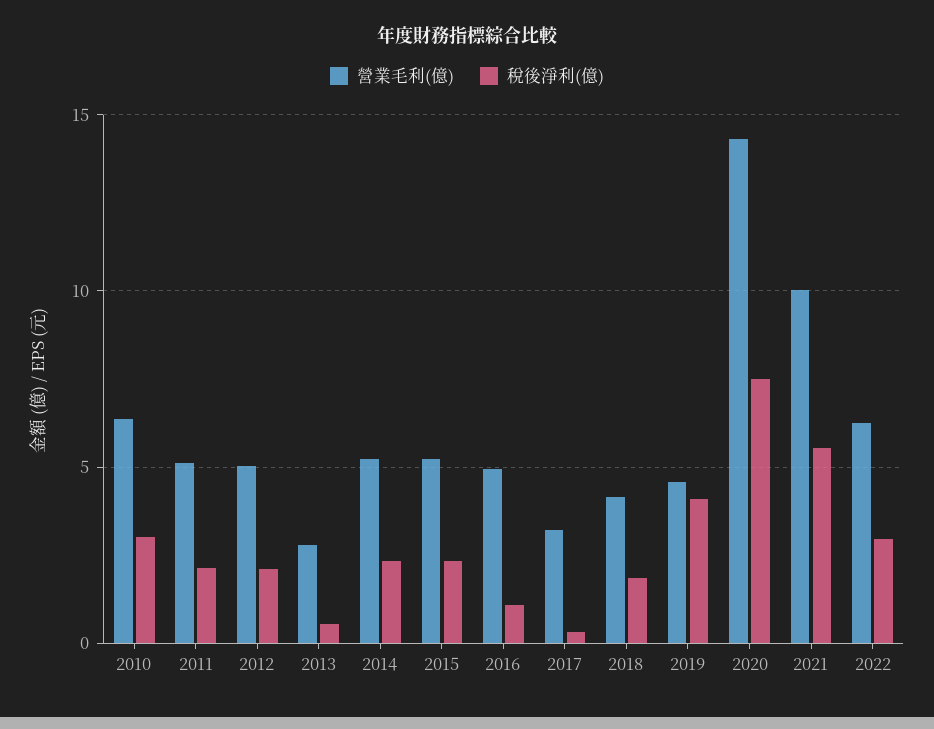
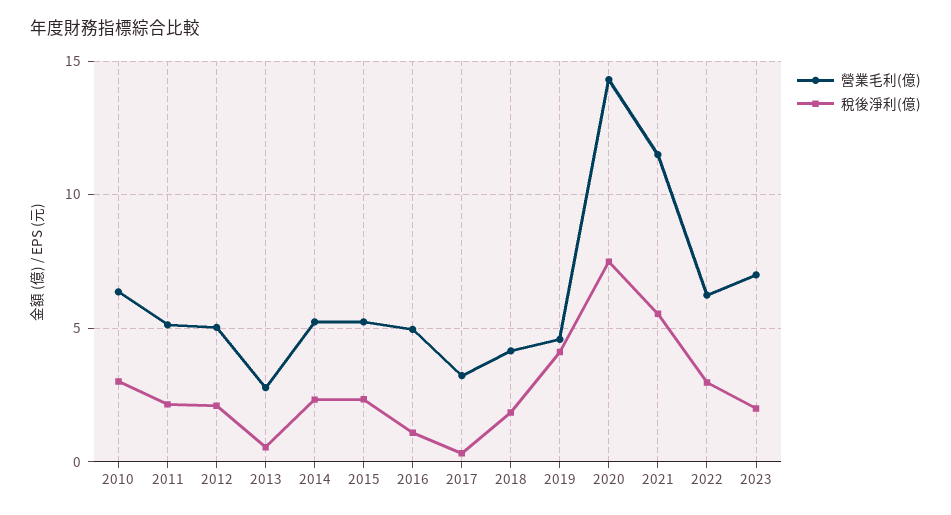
營業毛利(億), 2021: 10 -> 11.5
營業毛利(億), 2023: none -> 7
稅後淨利(億), 2023: none -> 2

